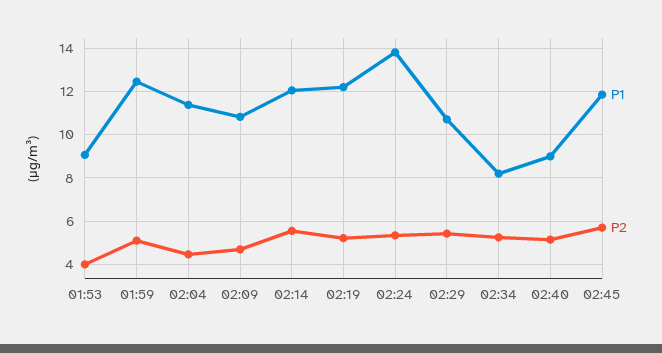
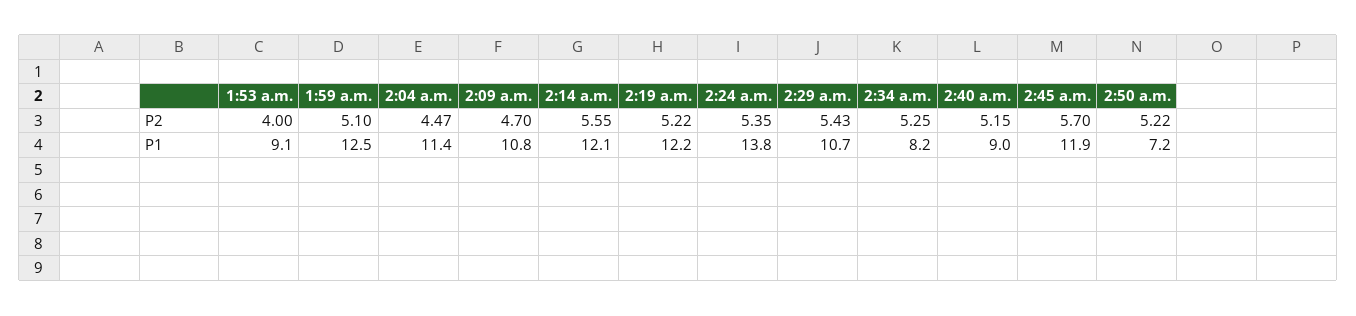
P2, 2:50 a.m.: none -> 5.22
P1, 2:50 a.m.: none -> 7.2

